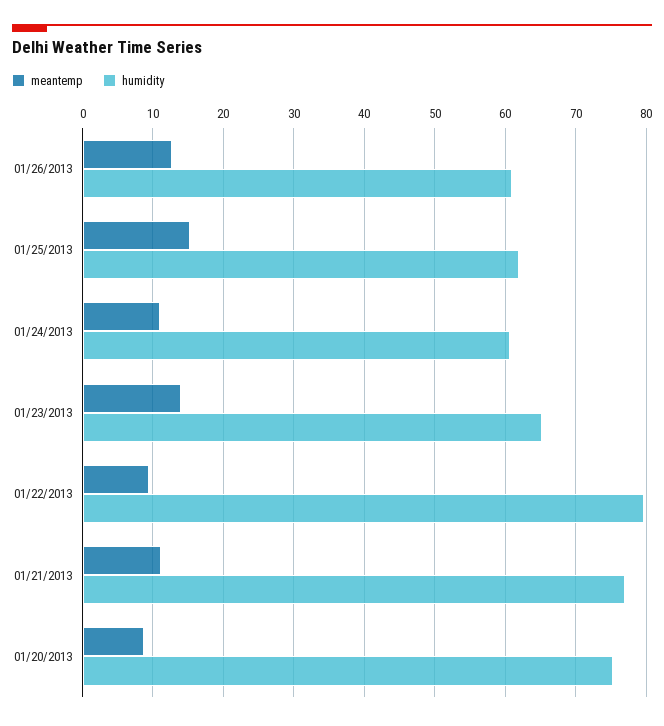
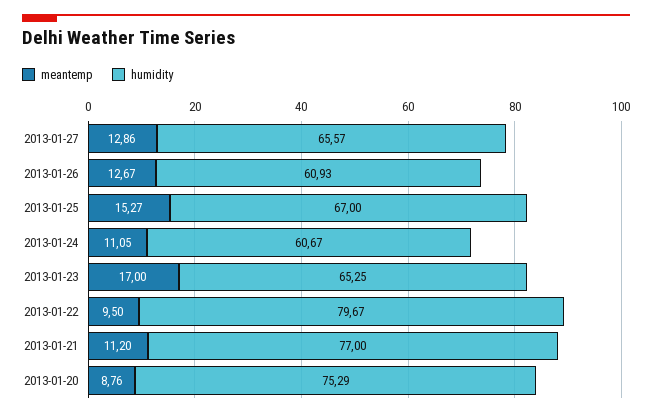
humidity, 01/25/2013: 62 -> 67
meantemp, 01/23/2013: 14 -> 17
meantemp, 2013-01-27: none -> 12.86
humidity, 2013-01-27: none -> 65.57

